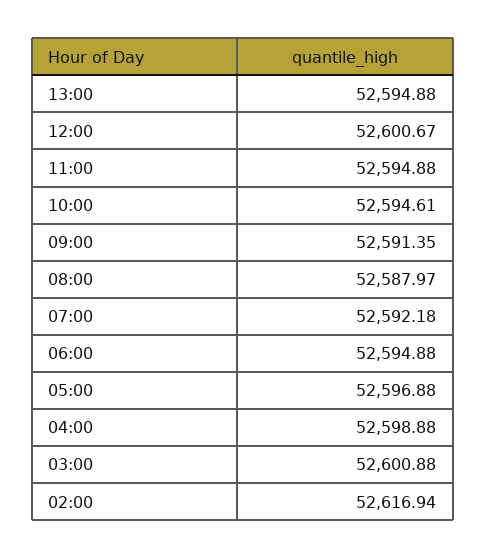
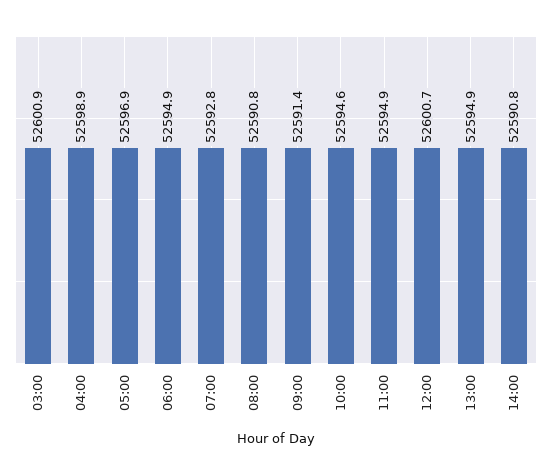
08:00: 52587.97 -> 52590.8
07:00: 52592.18 -> 52592.8
02:00: 52616.94 -> none
14:00: none -> 52590.8

